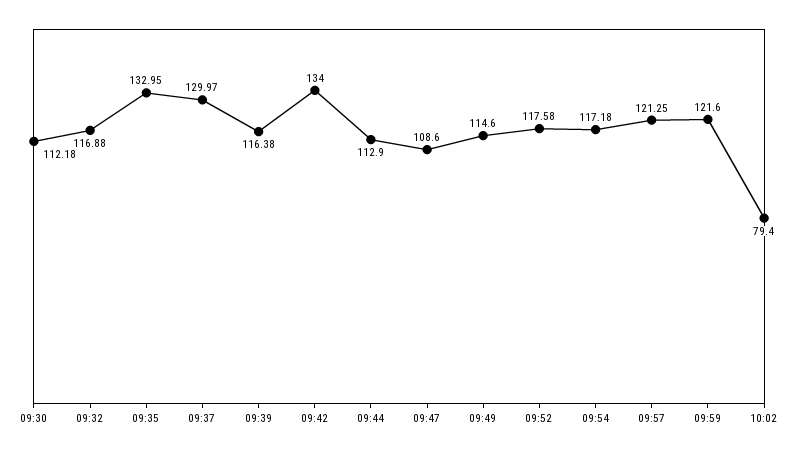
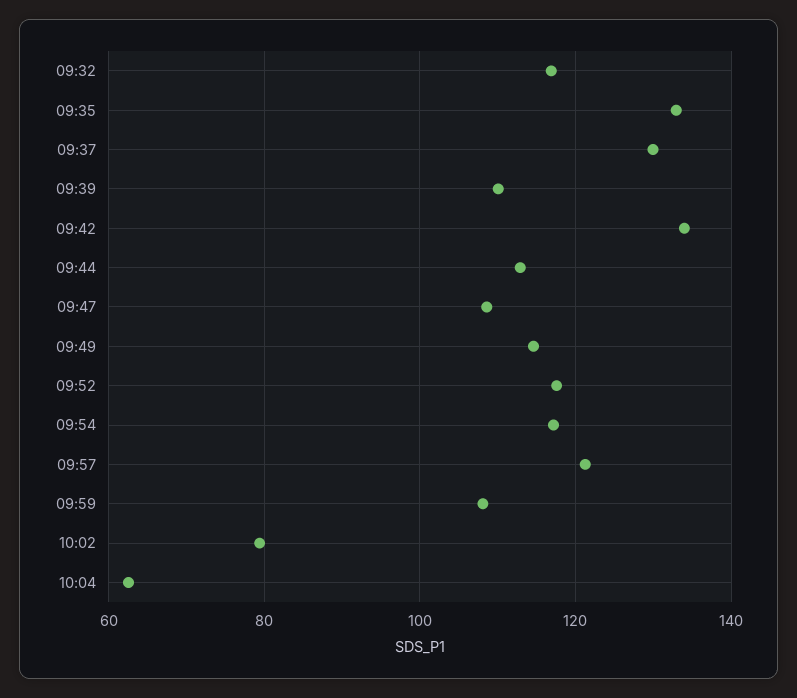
09:30: 112.18 -> none
09:39: 116.38 -> 110
09:59: 121.6 -> 108
10:04: none -> 62

